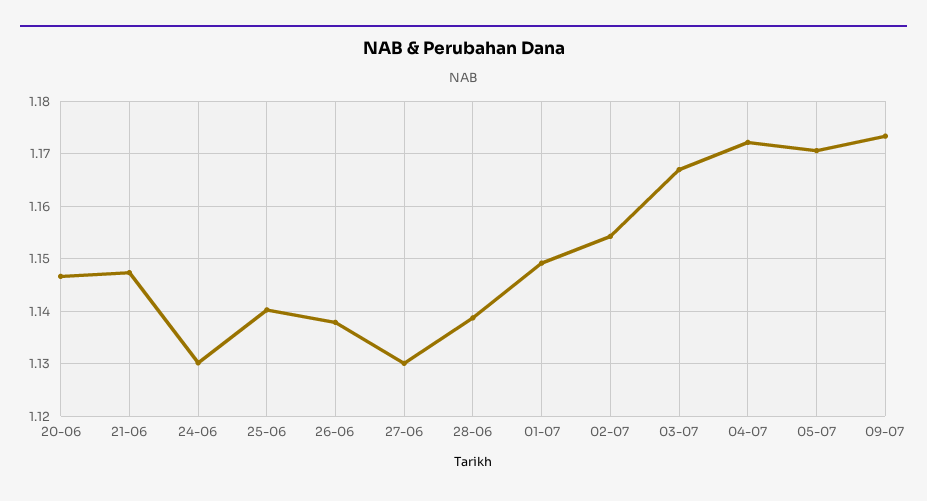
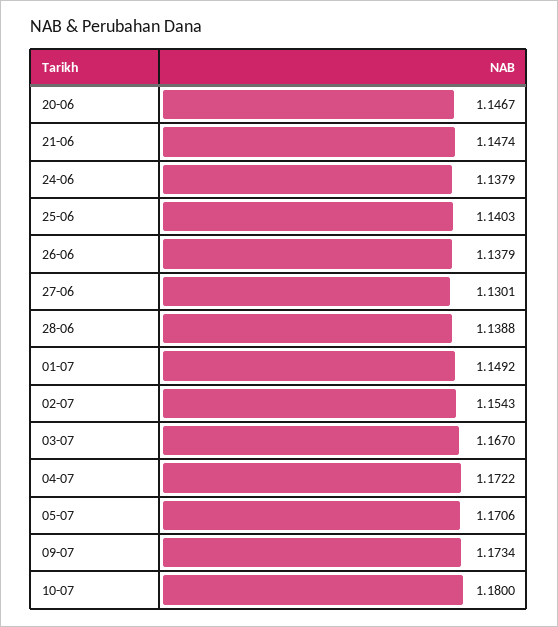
24-06: 1.13 -> 1.1379
10-07: none -> 1.18

